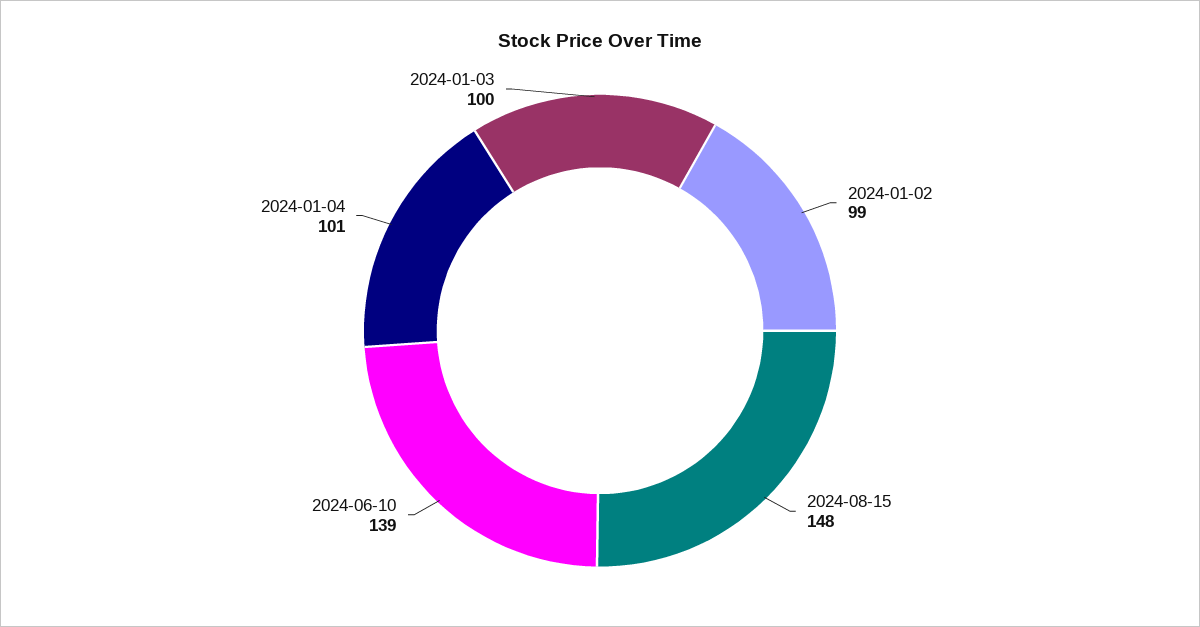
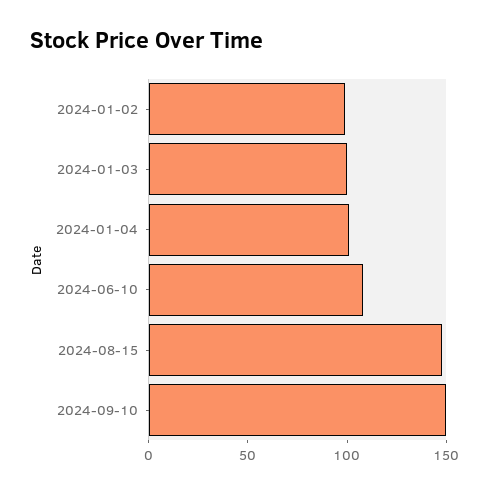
2024-06-10: 139 -> 110
2024-09-10: none -> 150

